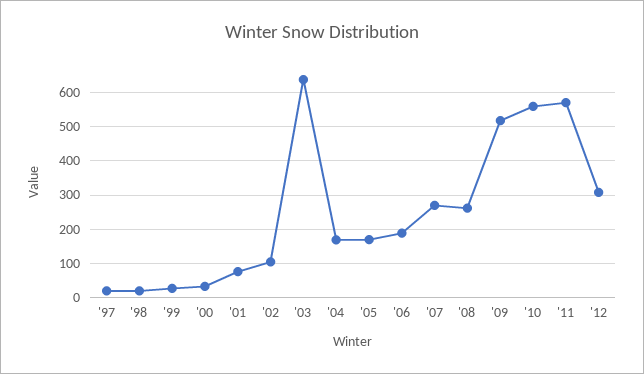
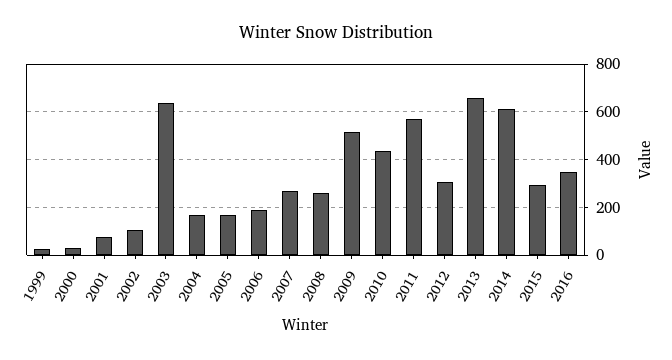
'97: 20 -> none
'98: 20 -> none
'10: 560 -> 450
2013: none -> 650
2014: none -> 600
2015: none -> 300
2016: none -> 350

